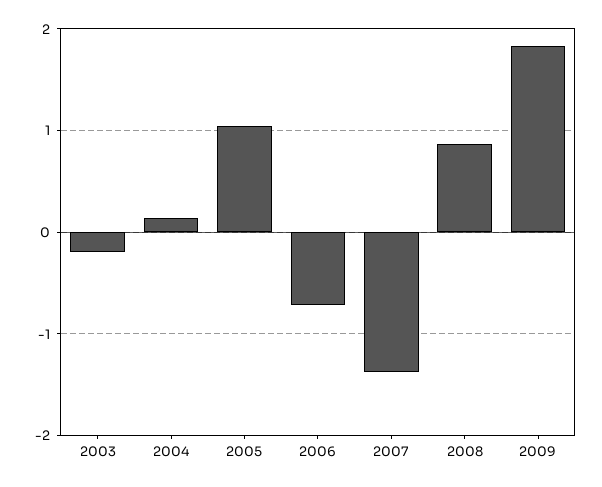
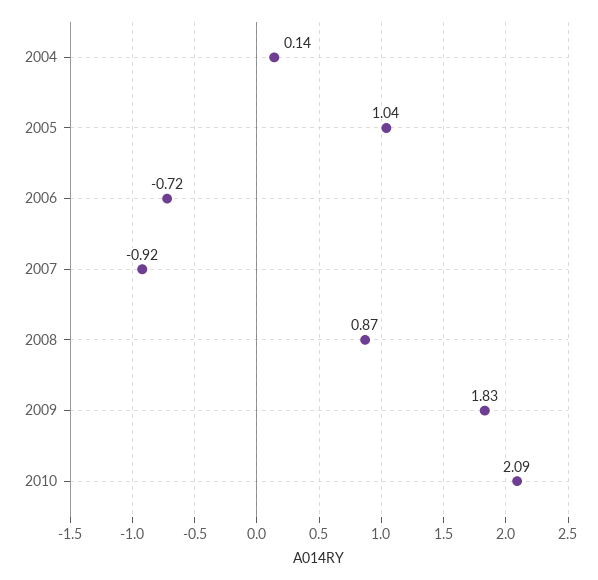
2003: -0.2 -> none
2007: -1.4 -> -0.92
2010: none -> 2.09

